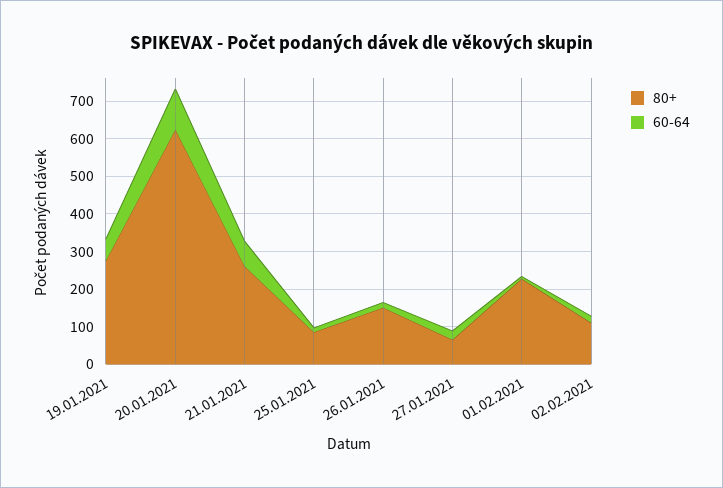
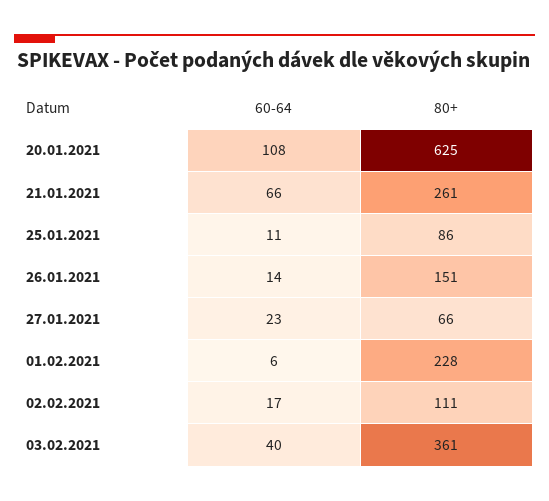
80+, 19.01.2021: 275 -> none
60-64, 19.01.2021: 50 -> none
60-64, 03.02.2021: none -> 40
80+, 03.02.2021: none -> 361

